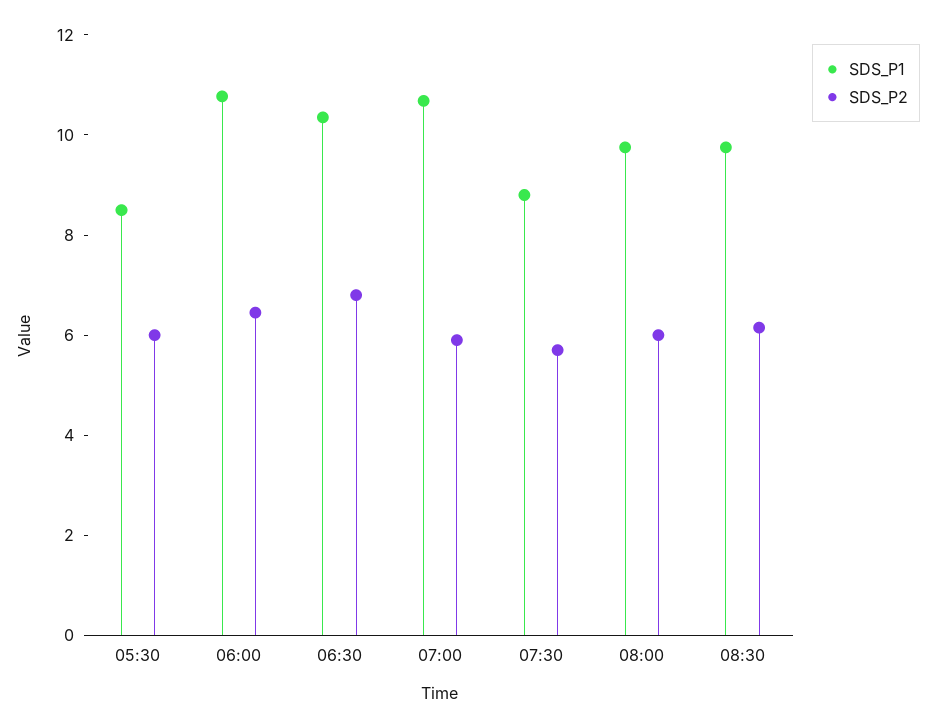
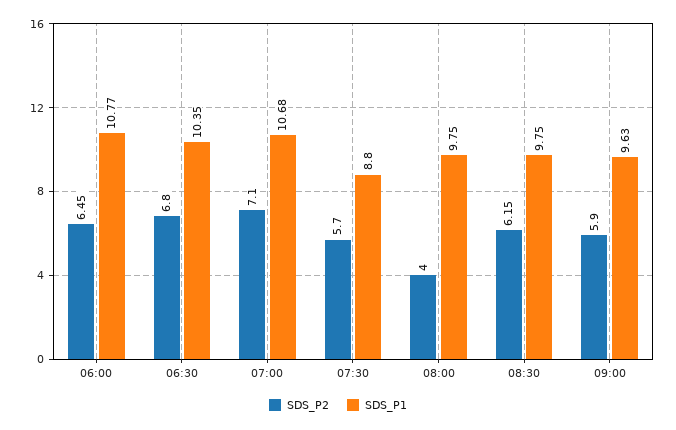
SDS_P1, 05:30: 8.5 -> none
SDS_P2, 05:30: 6 -> none
SDS_P2, 07:00: 6 -> 7.1
SDS_P2, 08:00: 6 -> 4
SDS_P2, 09:00: none -> 5.9
SDS_P1, 09:00: none -> 9.63

